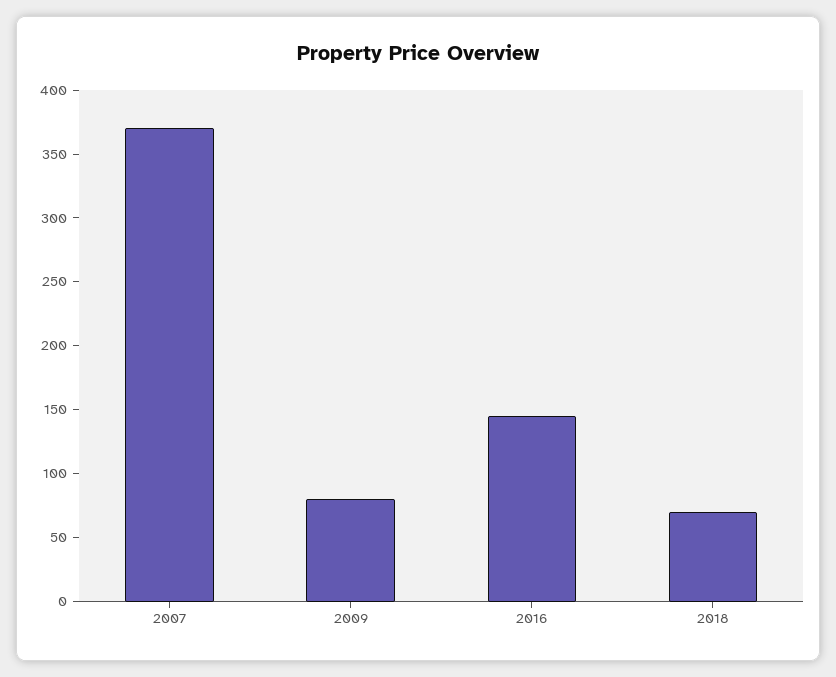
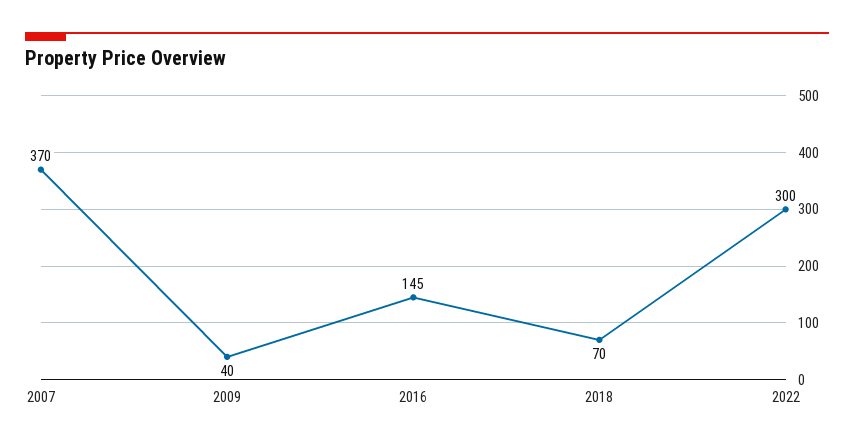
2009: 80 -> 40
2022: none -> 300

